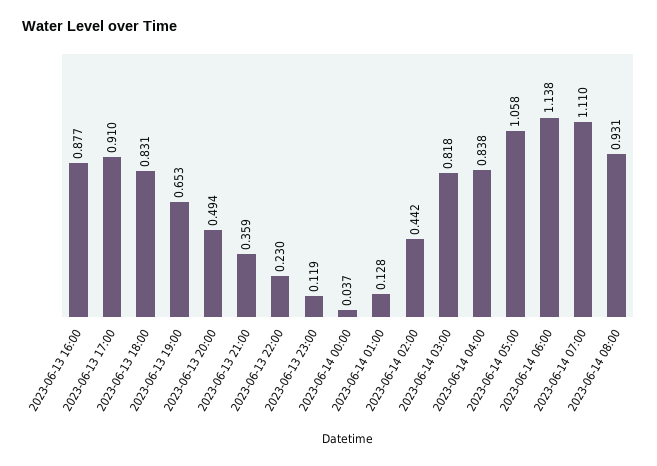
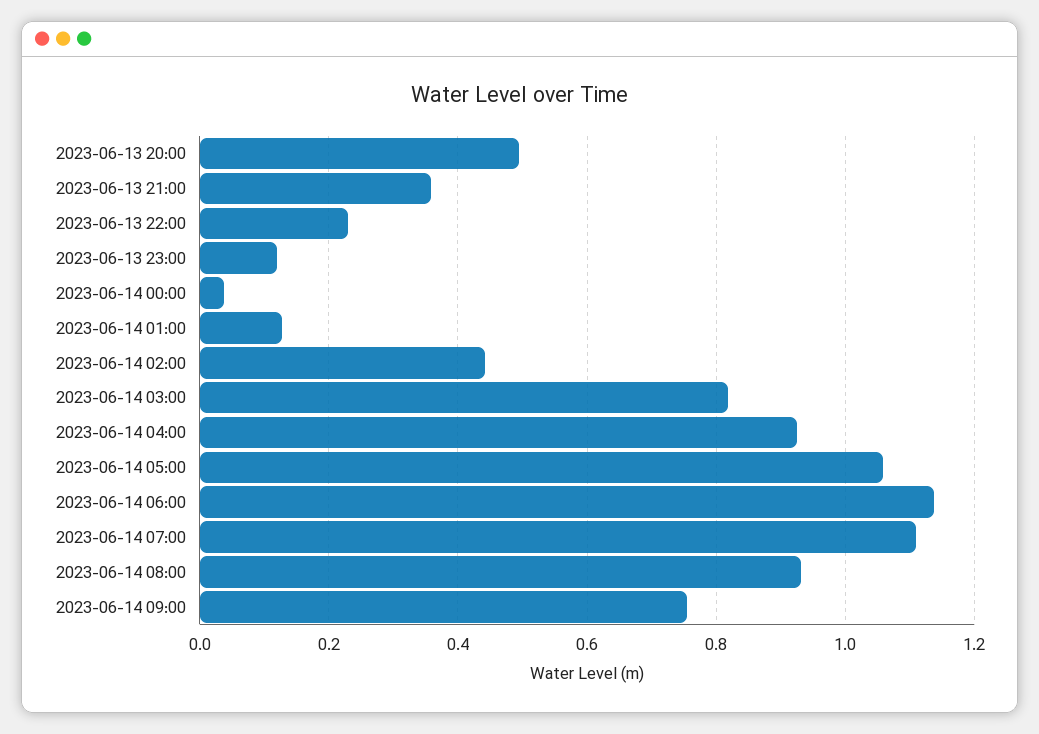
2023-06-13 16:00: 0.877 -> none
2023-06-13 17:00: 0.91 -> none
2023-06-13 18:00: 0.831 -> none
2023-06-13 19:00: 0.653 -> none
2023-06-14 04:00: 0.838 -> 0.92
2023-06-14 09:00: none -> 0.76

